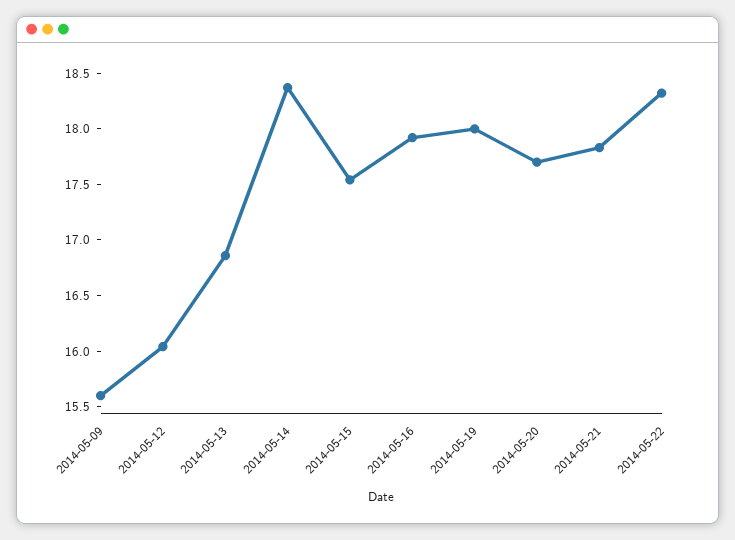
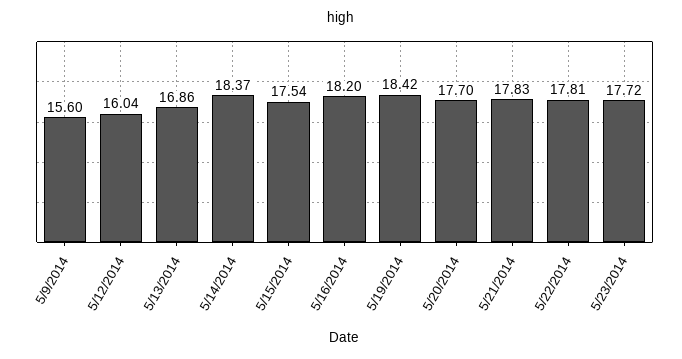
2014-05-16: 17.9 -> 18.2
2014-05-19: 18 -> 18.42
2014-05-22: 18.3 -> 17.81
5/23/2014: none -> 17.72

